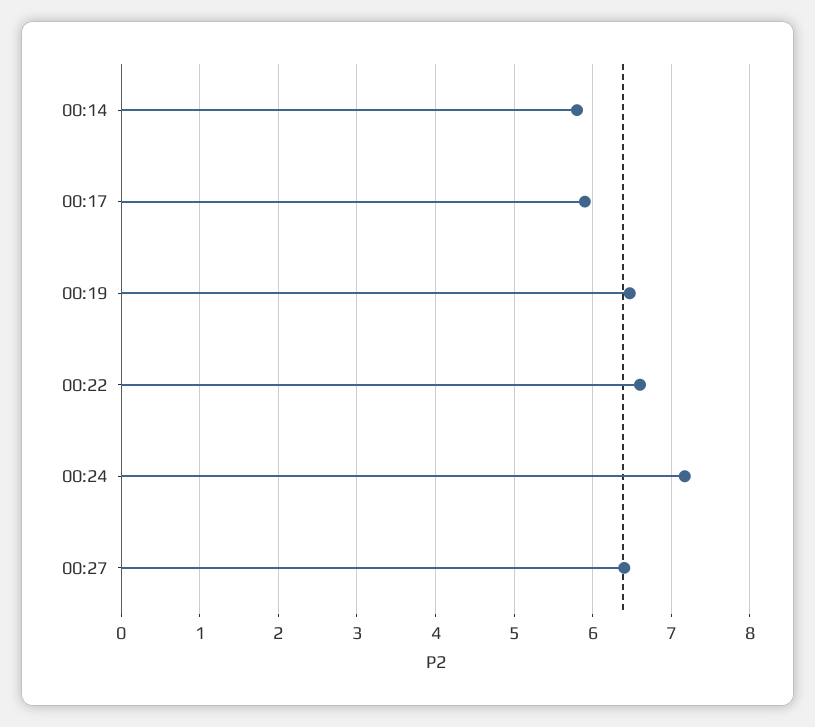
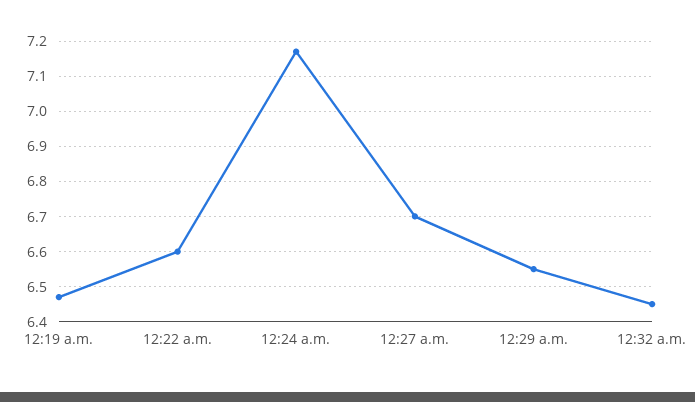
00:14: 5.8 -> none
00:17: 5.9 -> none
00:27: 6.4 -> 6.7
12:29 a.m.: none -> 6.55
12:32 a.m.: none -> 6.45

